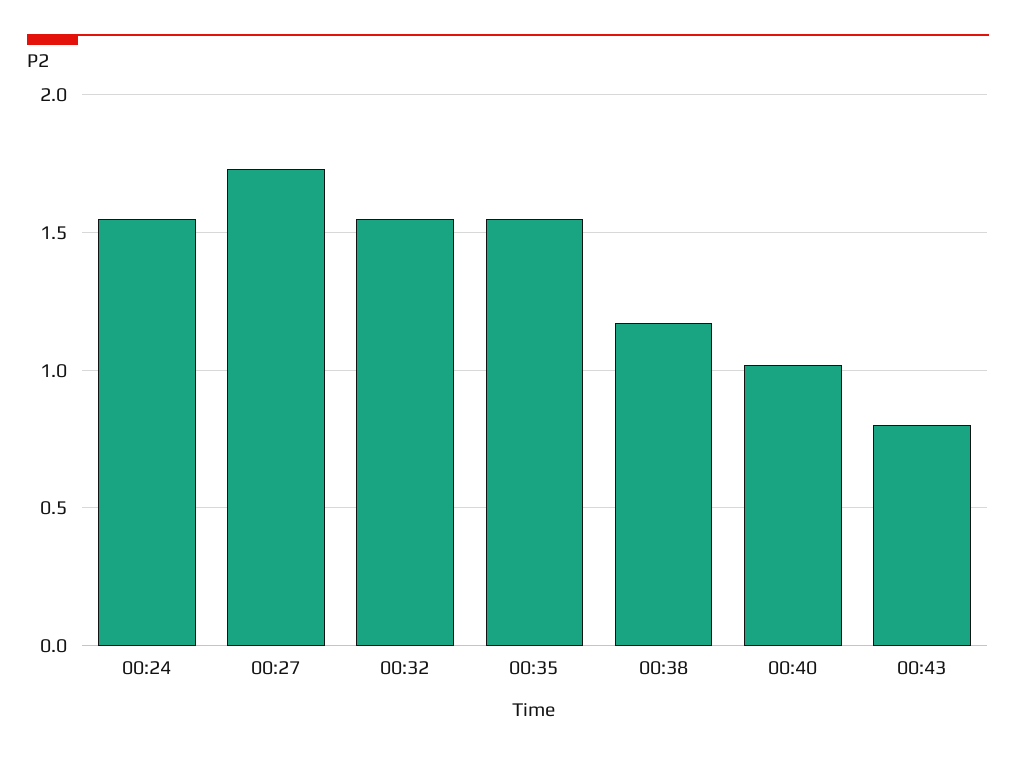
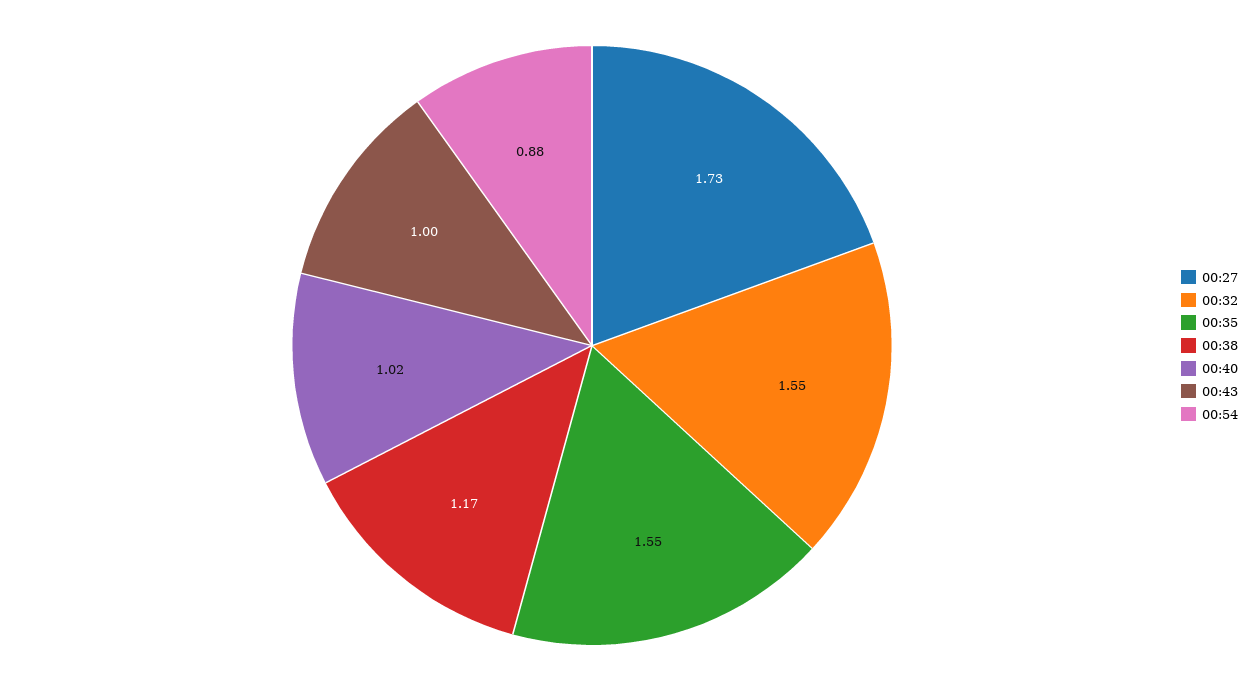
00:24: 1.55 -> none
00:43: 0.8 -> 1
00:54: none -> 0.88

